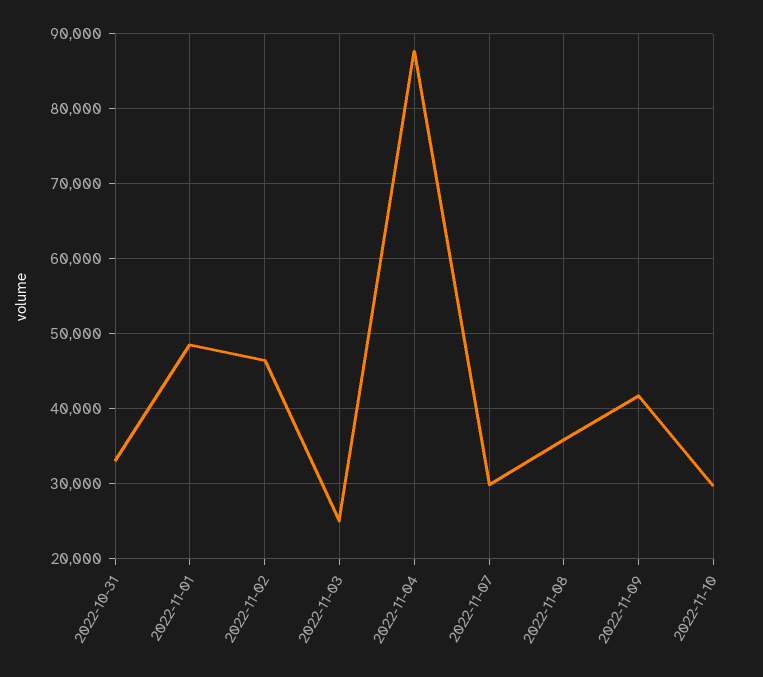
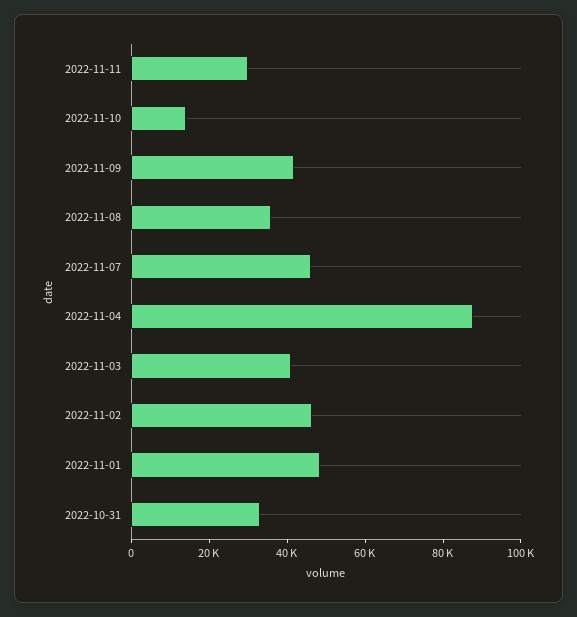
2022-11-03: 25000 -> 40000
2022-11-07: 30000 -> 45000
2022-11-10: 30000 -> 15000
2022-11-11: none -> 30000

